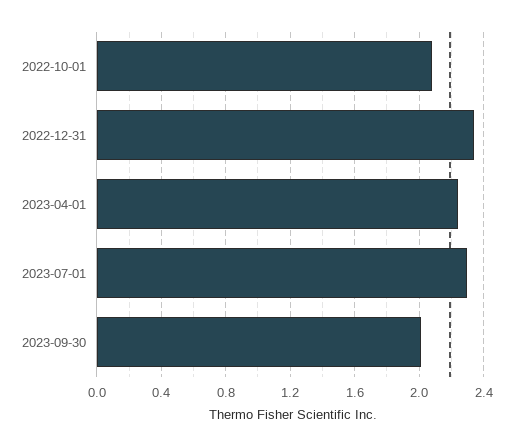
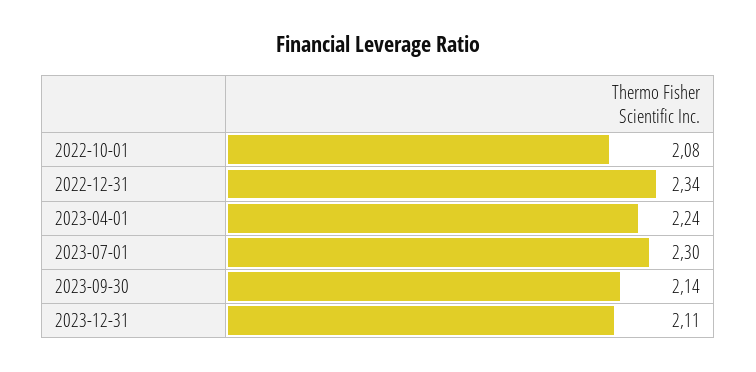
2023-09-30: 2 -> 2.14
2023-12-31: none -> 2.11

